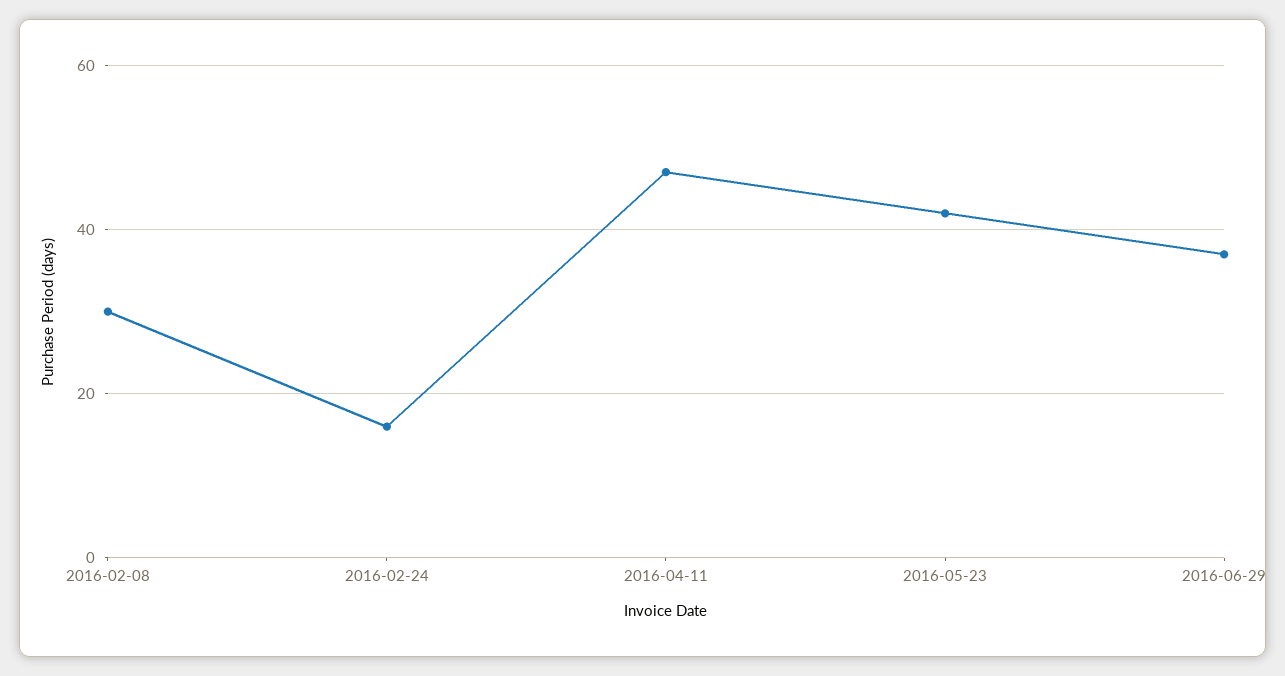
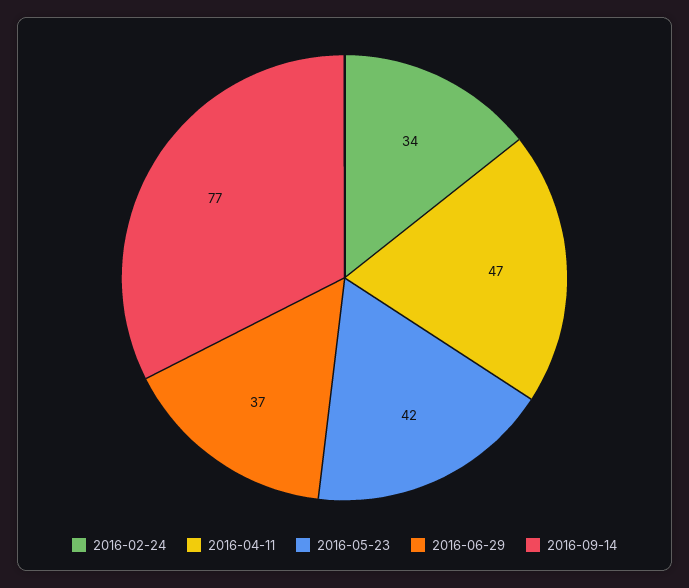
2016-02-08: 30 -> none
2016-02-24: 15 -> 34
2016-09-14: none -> 77

